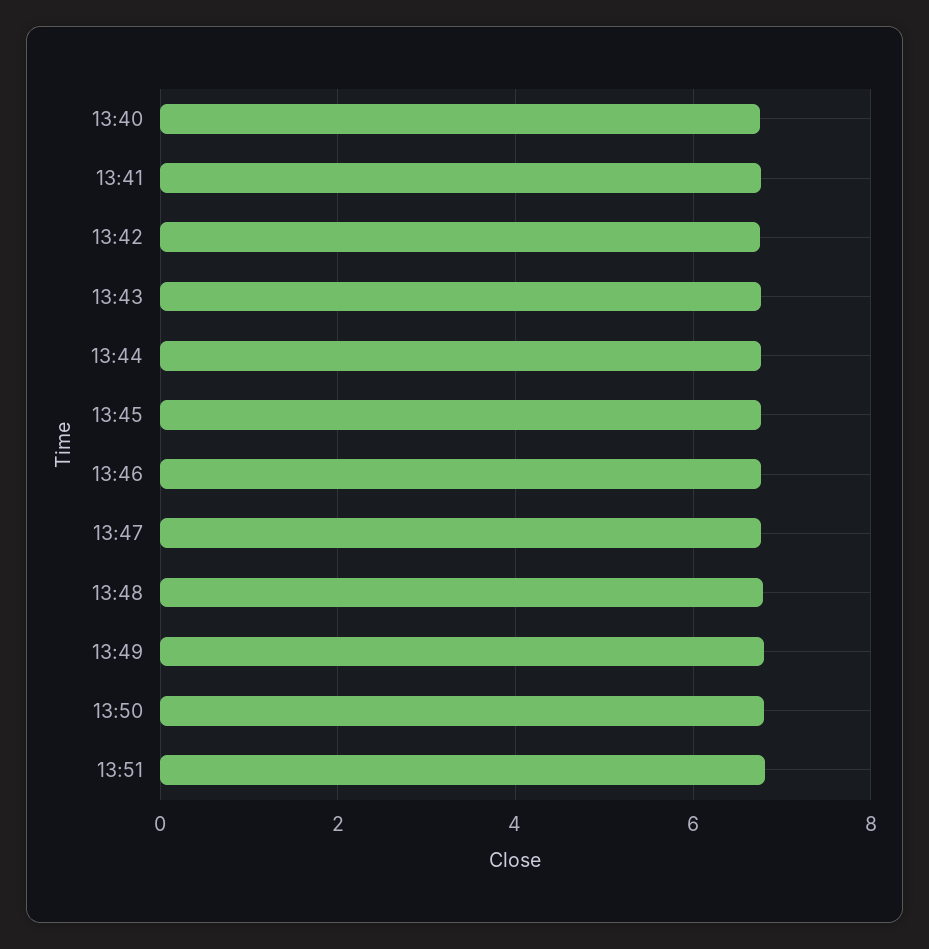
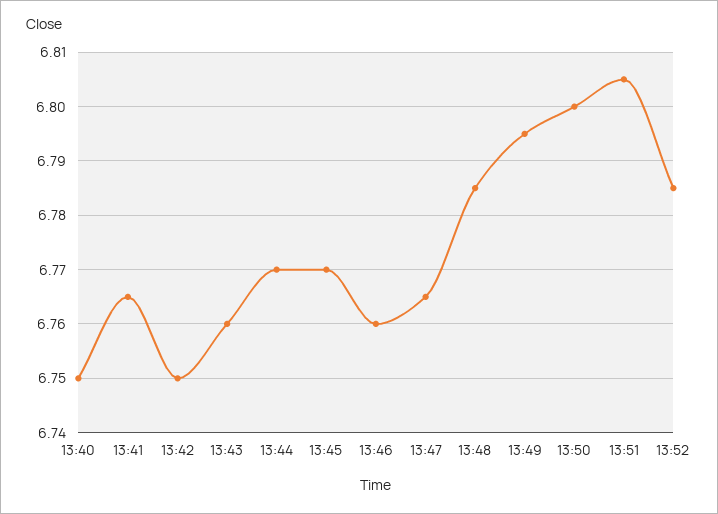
13:52: none -> 6.785

